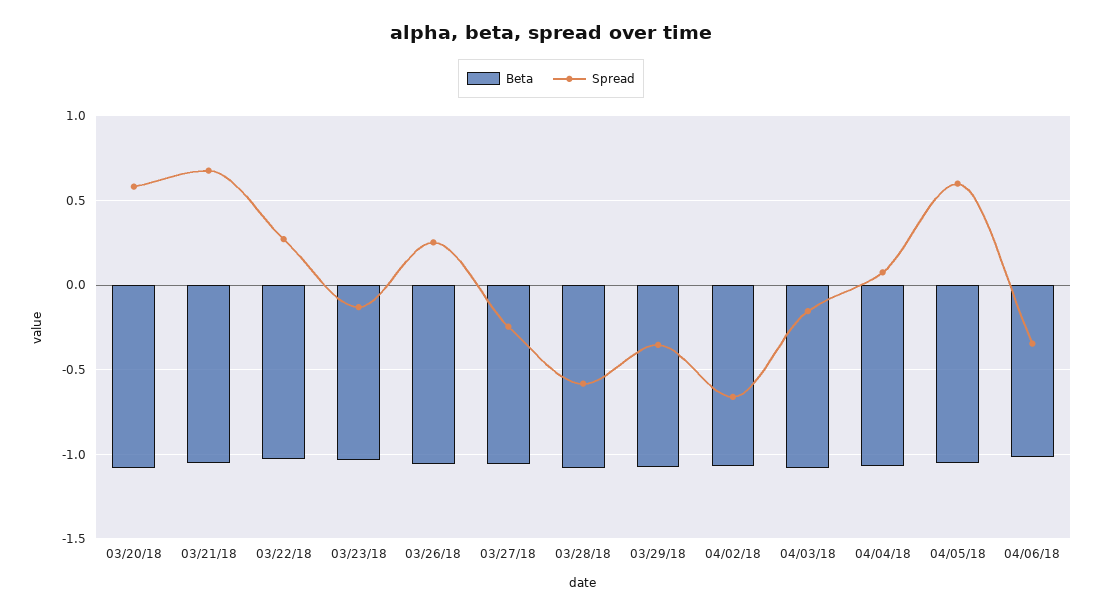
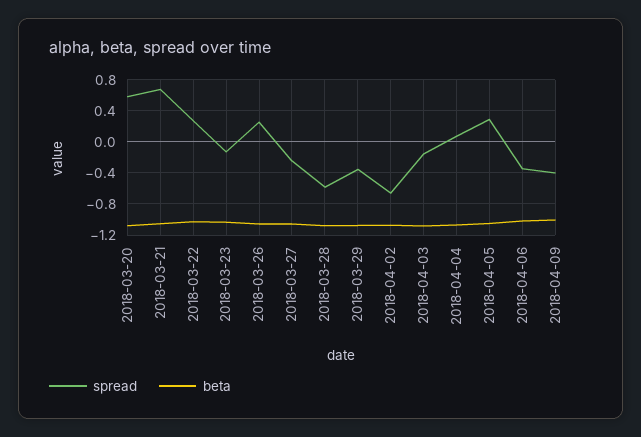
Spread, 04/05/18: 0.6 -> 0.3
Spread, 2018-04-09: none -> -0.4
Beta, 2018-04-09: none -> -1

